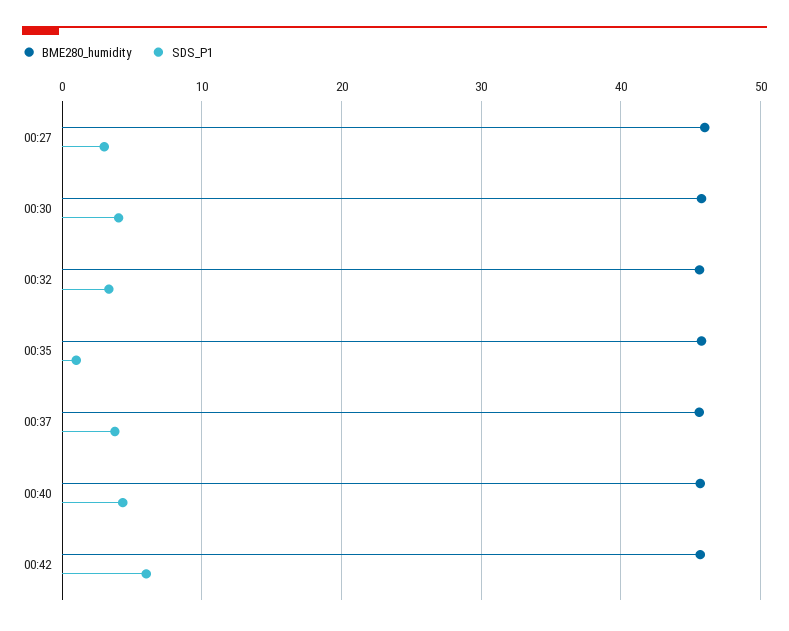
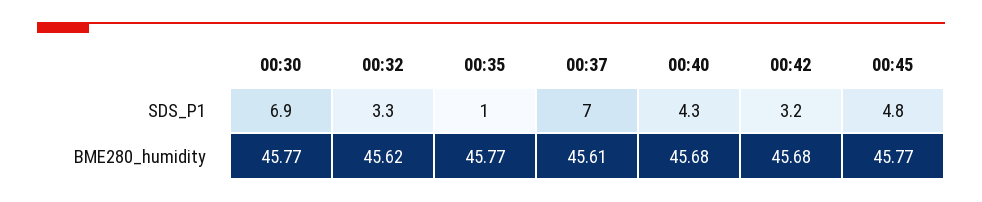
BME280_humidity, 00:27: 46 -> none
SDS_P1, 00:27: 3 -> none
SDS_P1, 00:30: 4 -> 6.9
SDS_P1, 00:37: 4 -> 7
SDS_P1, 00:42: 6 -> 3.2
SDS_P1, 00:45: none -> 4.8
BME280_humidity, 00:45: none -> 45.77

